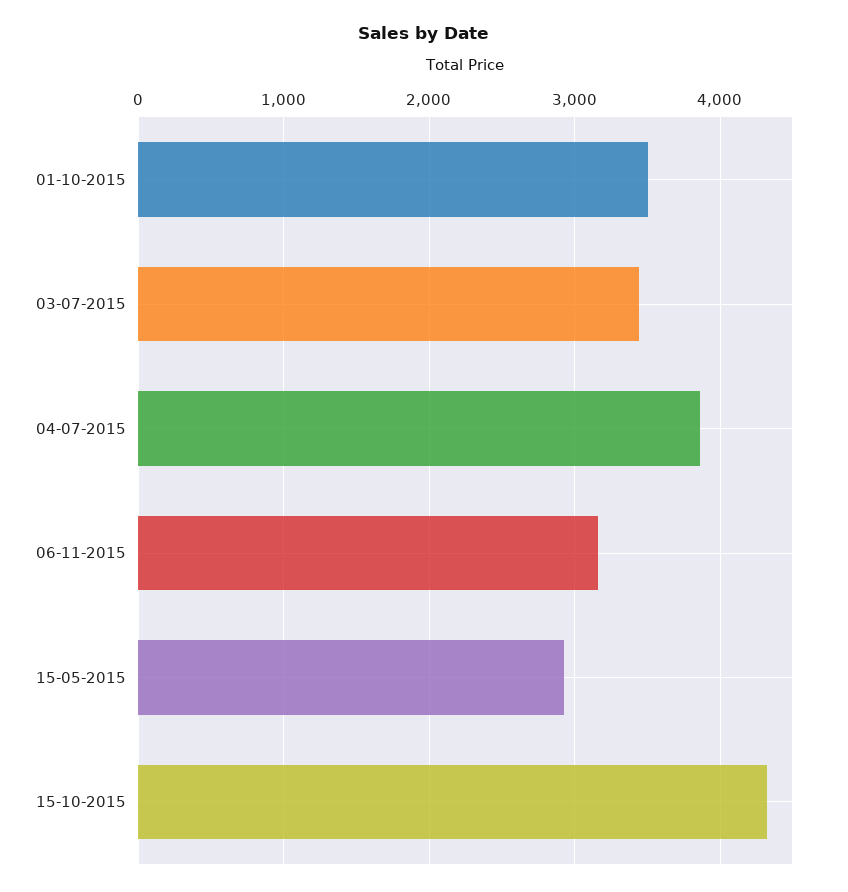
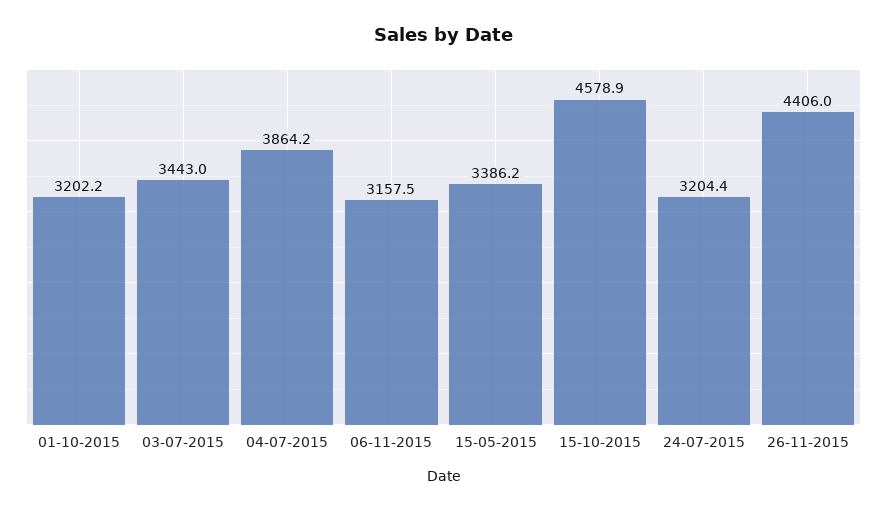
01-10-2015: 3500 -> 3202.2
15-05-2015: 2900 -> 3386.2
15-10-2015: 4300 -> 4578.9
24-07-2015: none -> 3204.4
26-11-2015: none -> 4406

